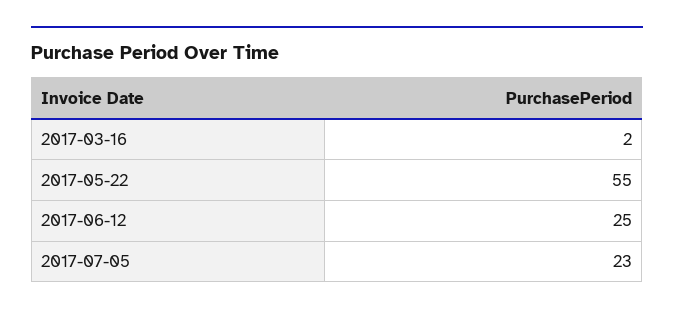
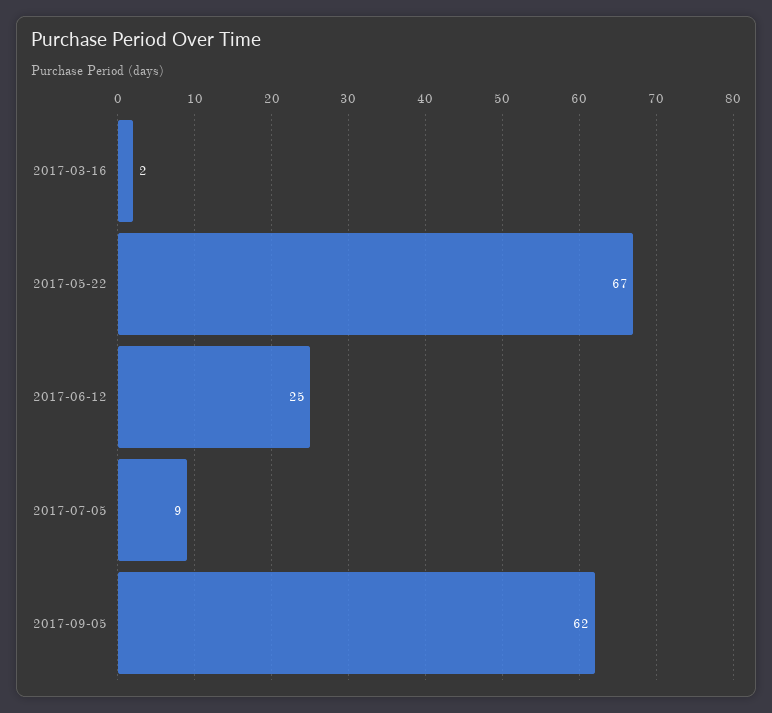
2017-05-22: 55 -> 67
2017-07-05: 23 -> 9
2017-09-05: none -> 62

